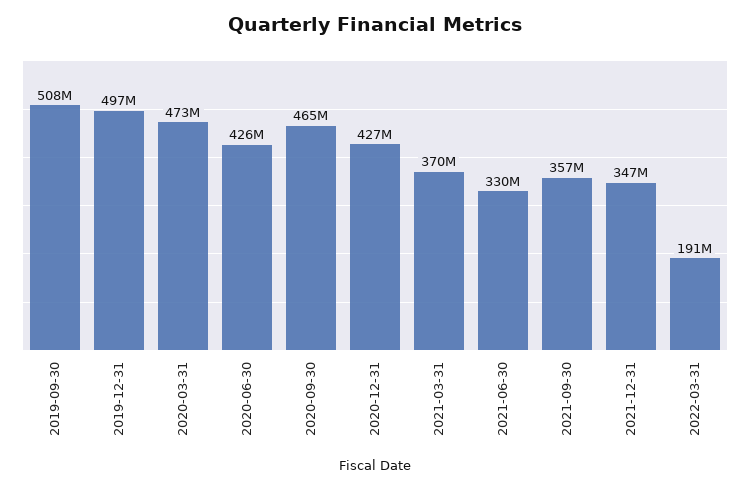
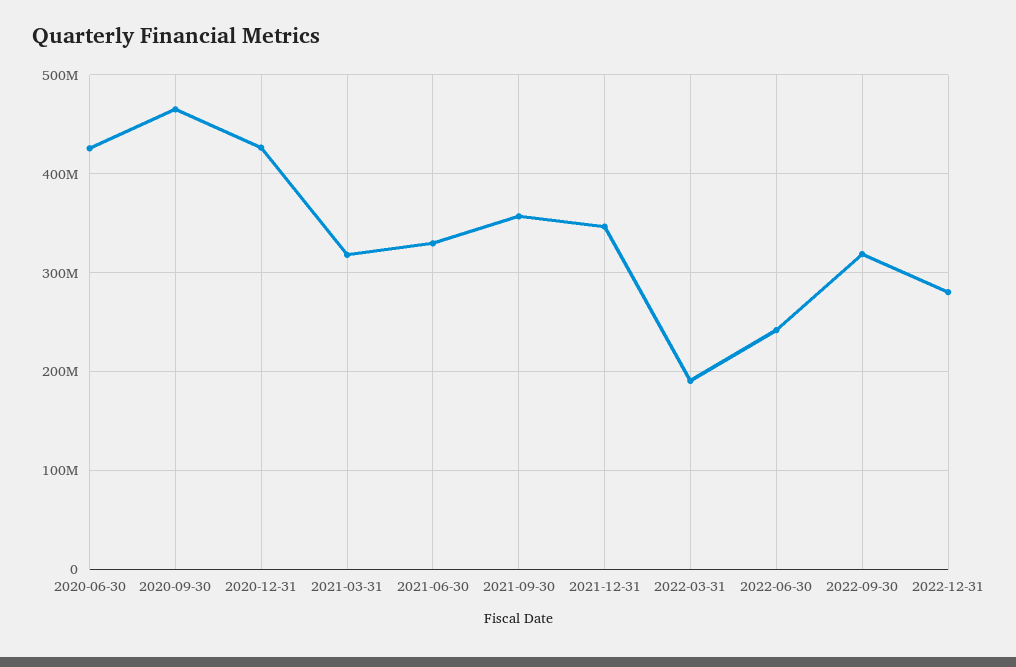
2019-09-30: 508000000 -> none
2019-12-31: 497000000 -> none
2020-03-31: 473000000 -> none
2021-03-31: 370000000 -> 320000000
2022-06-30: none -> 240000000
2022-09-30: none -> 320000000
2022-12-31: none -> 280000000

